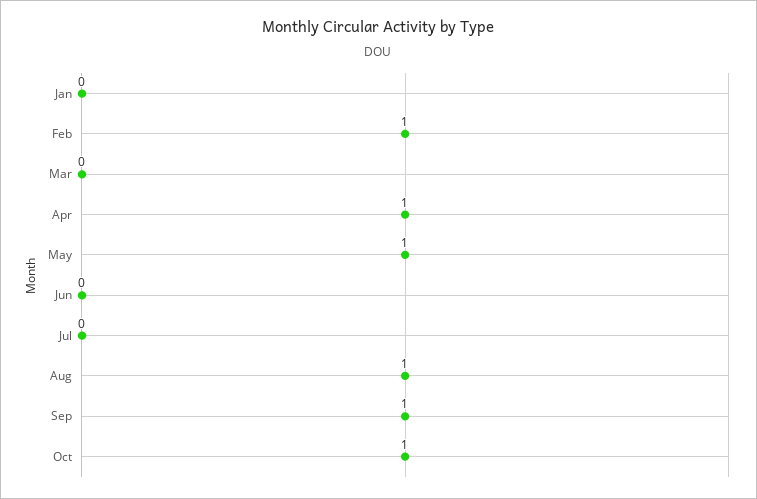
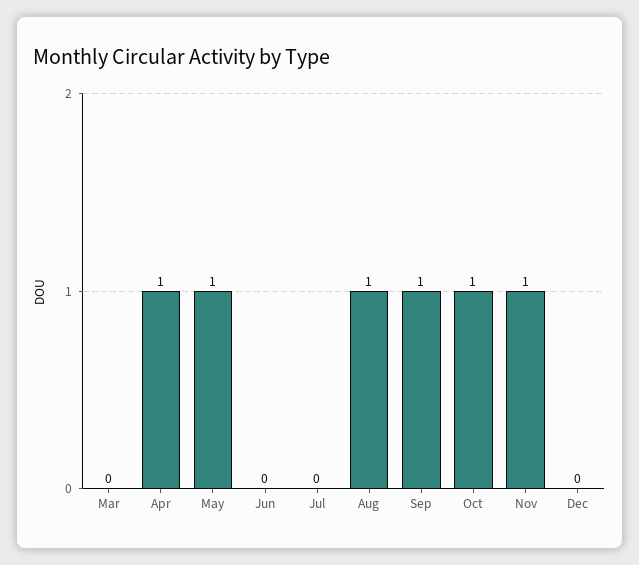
Jan: 0 -> none
Feb: 1 -> none
Nov: none -> 1
Dec: none -> 0

